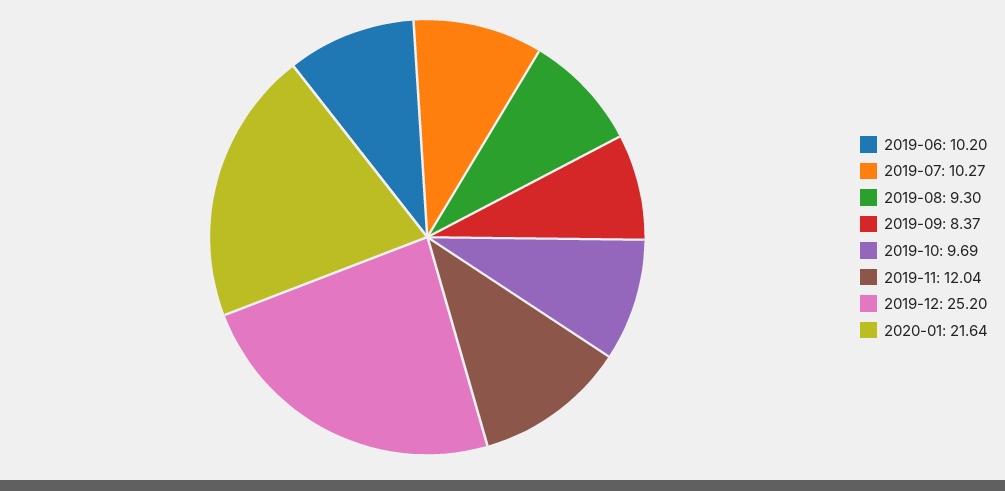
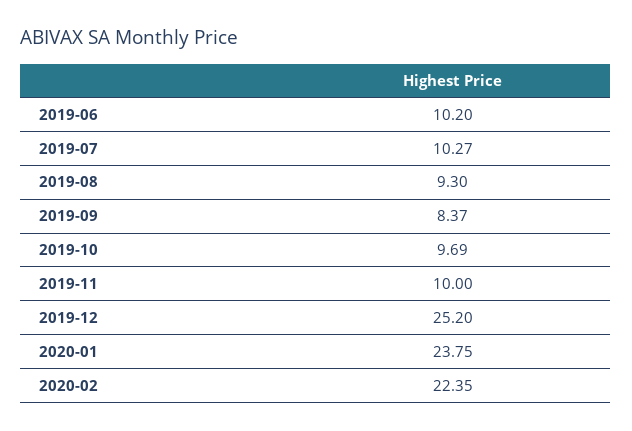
2019-11: 12.04 -> 10
2020-01: 21.64 -> 23.75
2020-02: none -> 22.35

